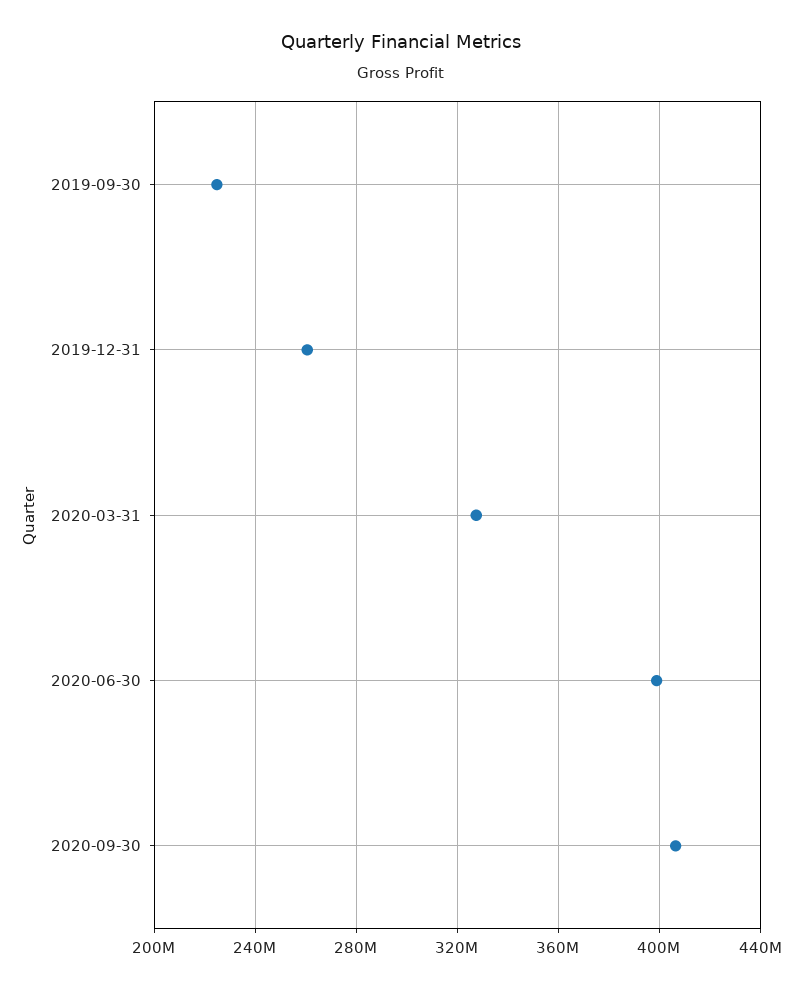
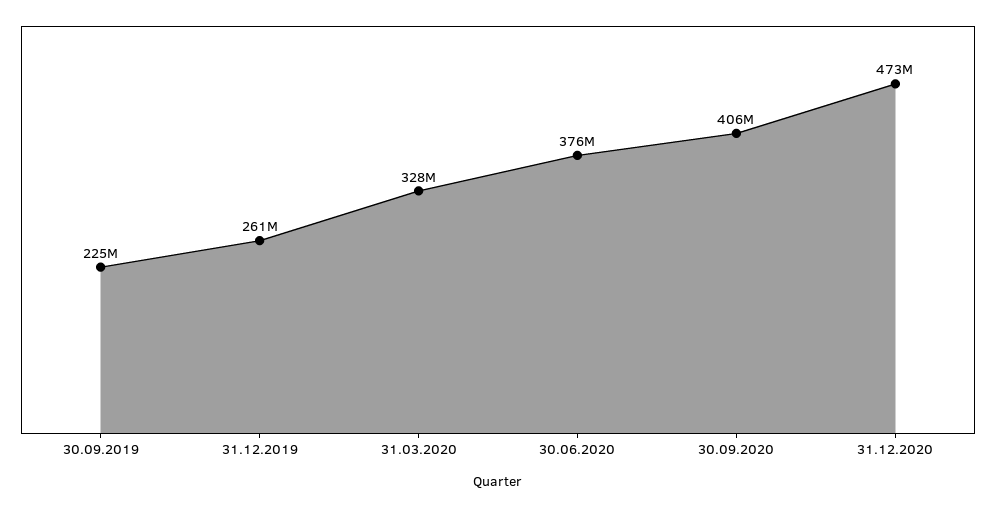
2020-06-30: 400000000 -> 376000000
31.12.2020: none -> 473000000

